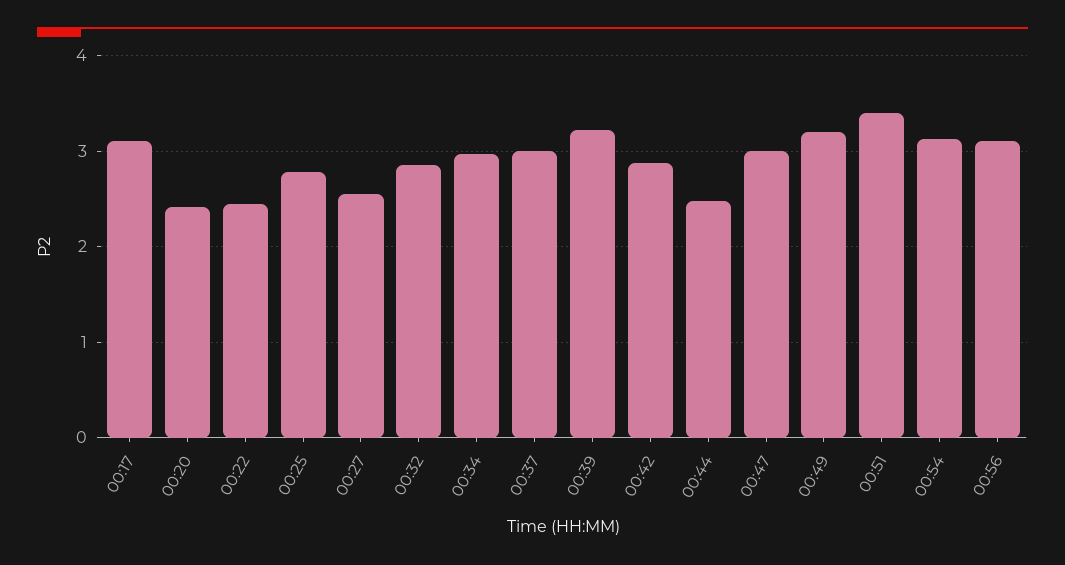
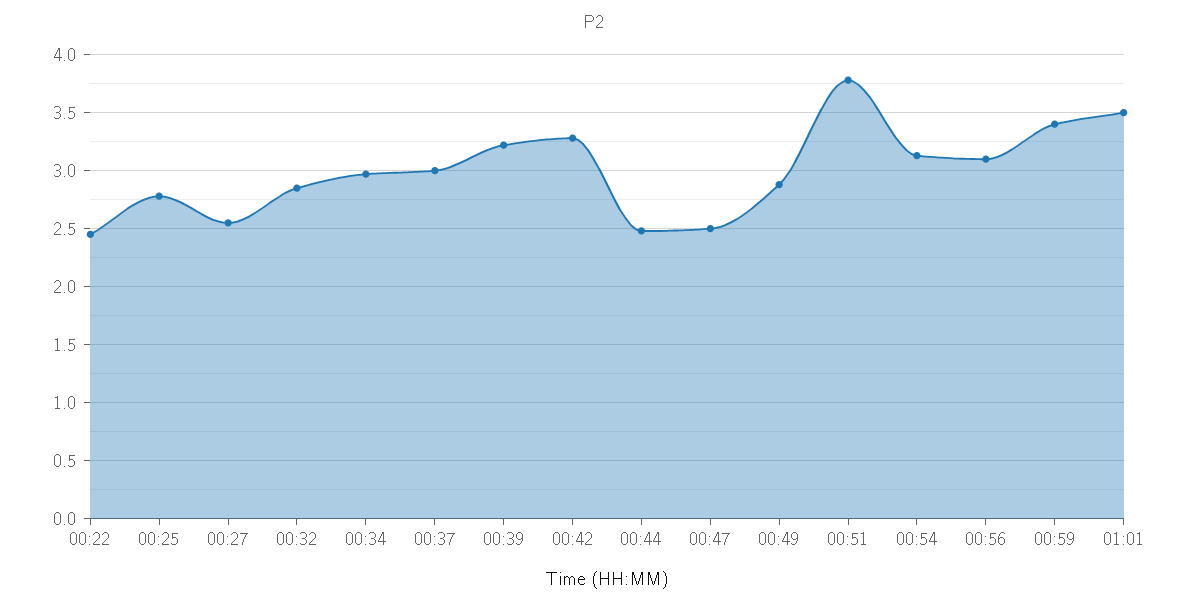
00:17: 3.1 -> none
00:20: 2.4 -> none
00:42: 2.9 -> 3.3
00:47: 3 -> 2.5
00:49: 3.2 -> 2.9
00:51: 3.4 -> 3.8
00:59: none -> 3.4
01:01: none -> 3.5

